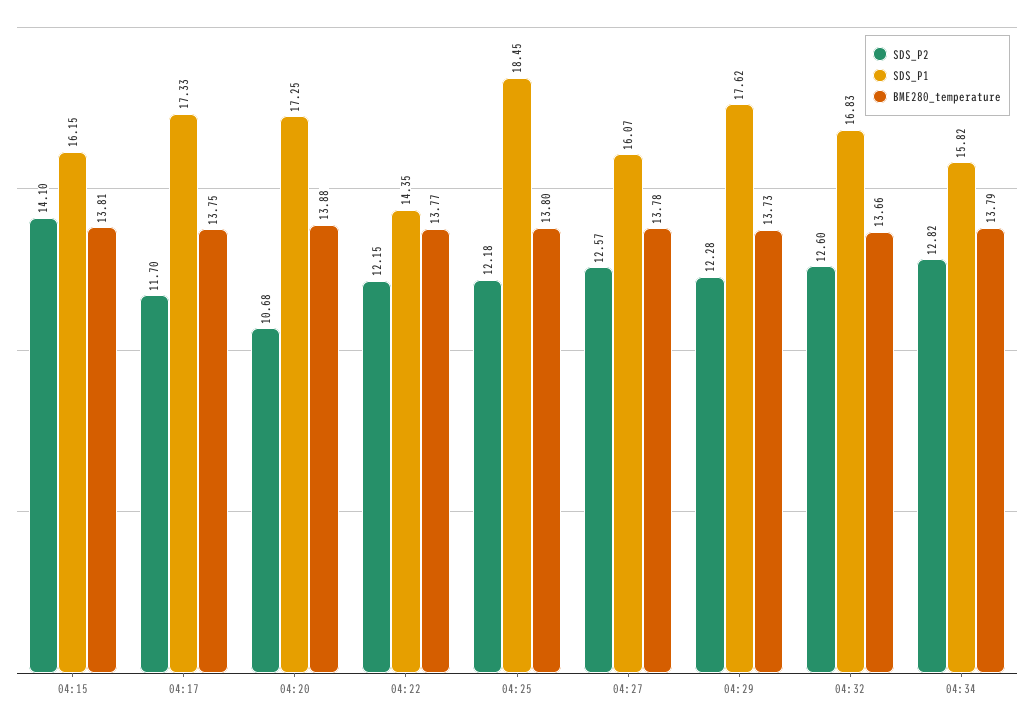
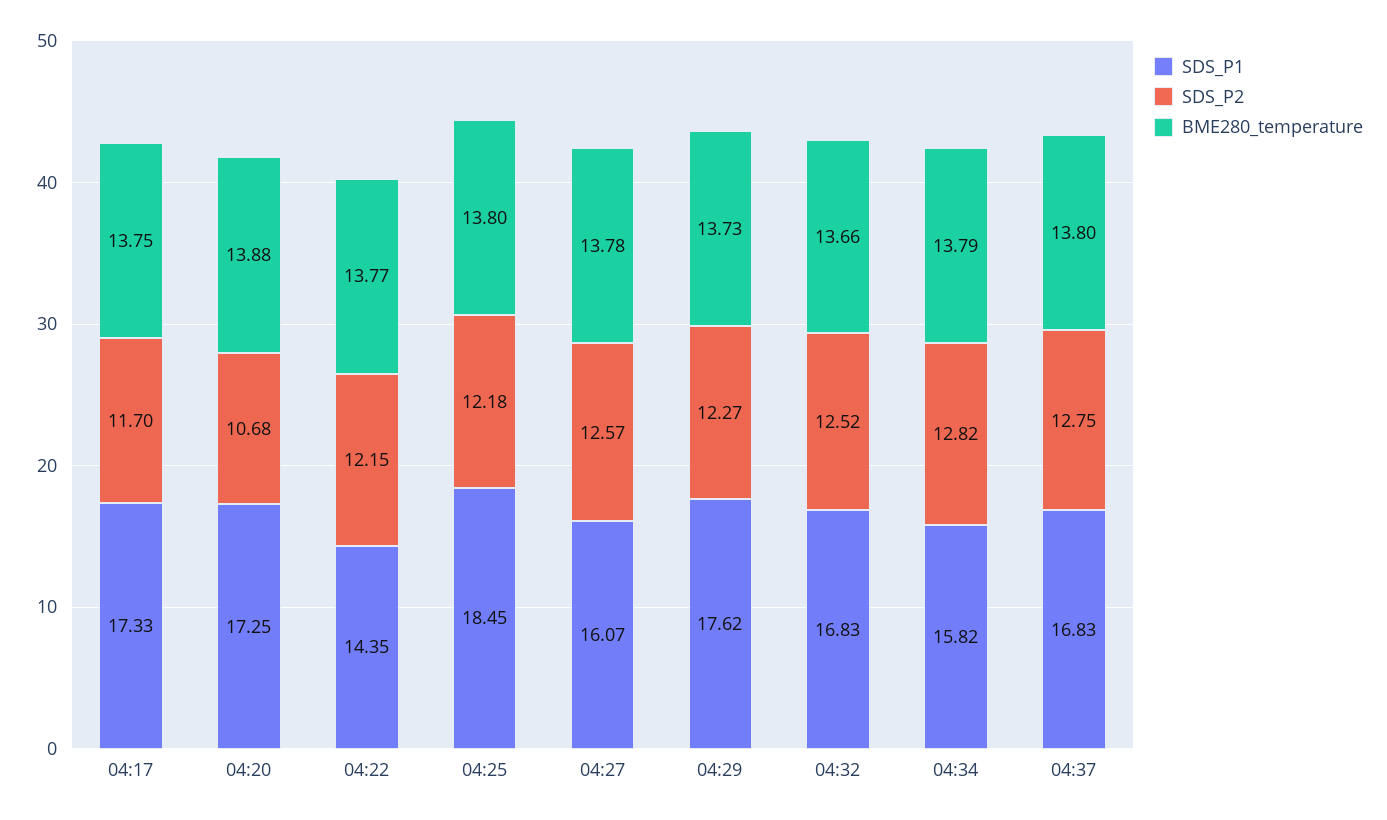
SDS_P2, 04:15: 14.1 -> none
SDS_P1, 04:15: 16.15 -> none
BME280_temperature, 04:15: 13.81 -> none
SDS_P2, 04:29: 12.28 -> 12.27
SDS_P2, 04:32: 12.6 -> 12.52
SDS_P1, 04:37: none -> 16.83
SDS_P2, 04:37: none -> 12.75
BME280_temperature, 04:37: none -> 13.8

